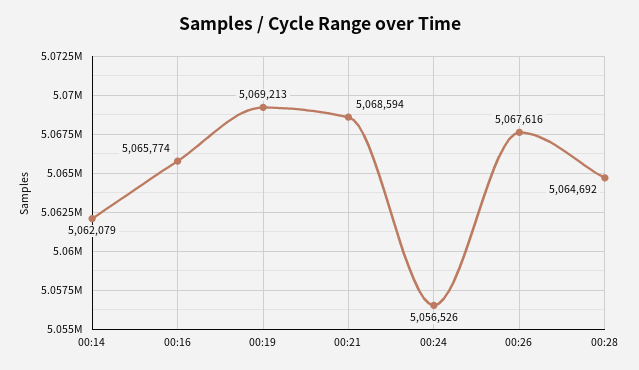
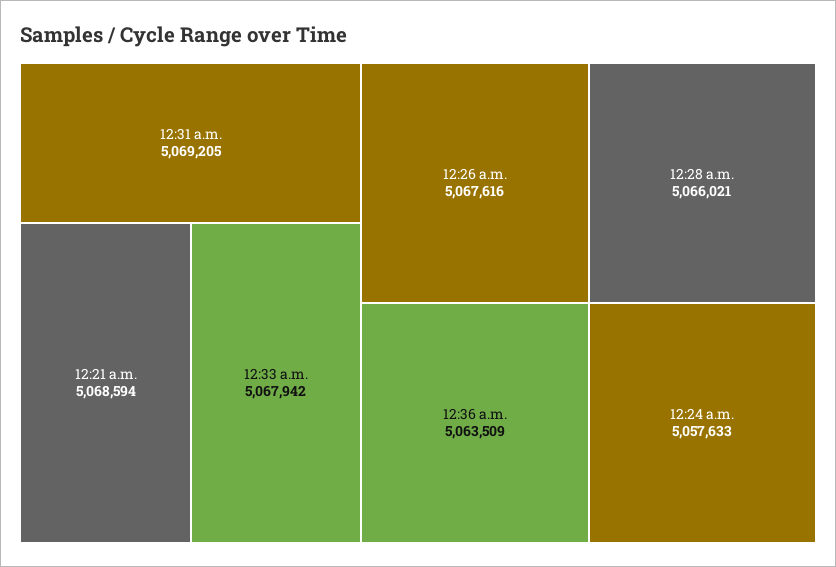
00:14: 5062079 -> none
00:16: 5065774 -> none
00:19: 5069213 -> none
00:24: 5056526 -> 5057633
00:28: 5064692 -> 5066021
12:31 a.m.: none -> 5069205
12:33 a.m.: none -> 5067942
12:36 a.m.: none -> 5063509

